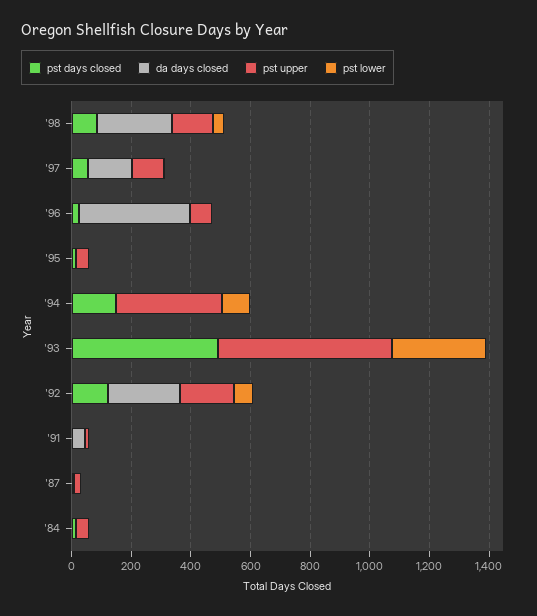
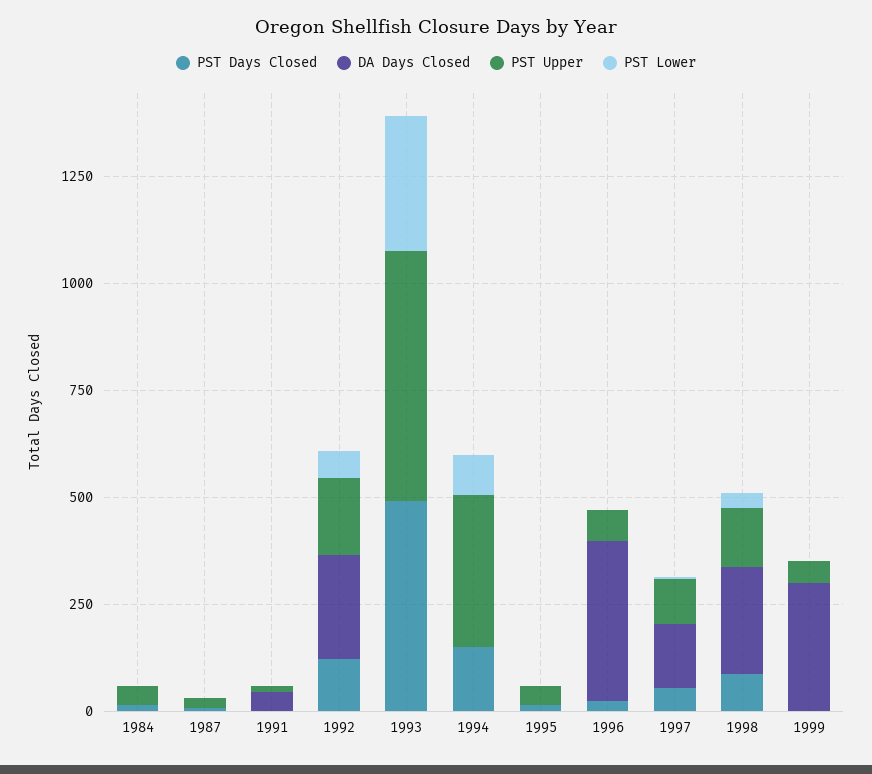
pst days closed, 1999: none -> 0
da days closed, 1999: none -> 300
pst upper, 1999: none -> 50
pst lower, 1999: none -> 0

